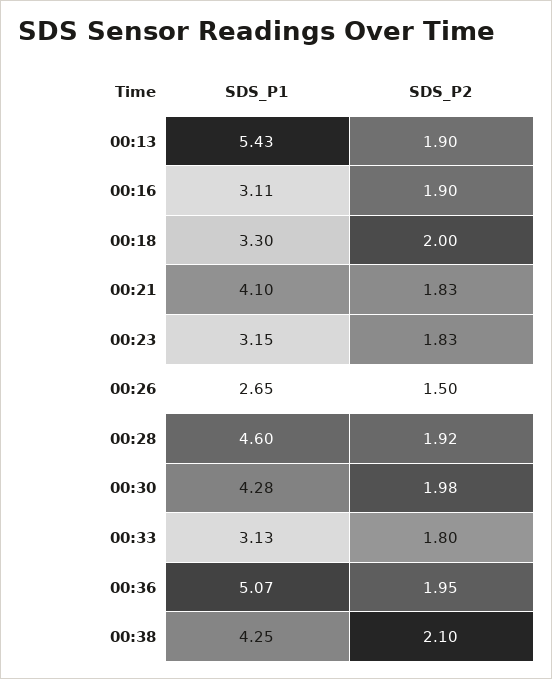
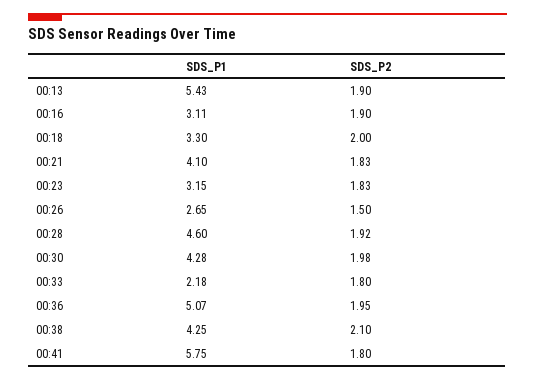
SDS_P1, 00:33: 3.13 -> 2.18
SDS_P1, 00:41: none -> 5.75
SDS_P2, 00:41: none -> 1.8

